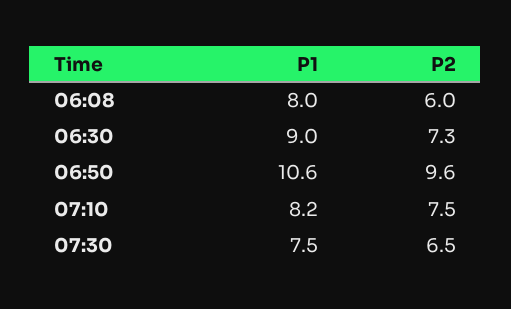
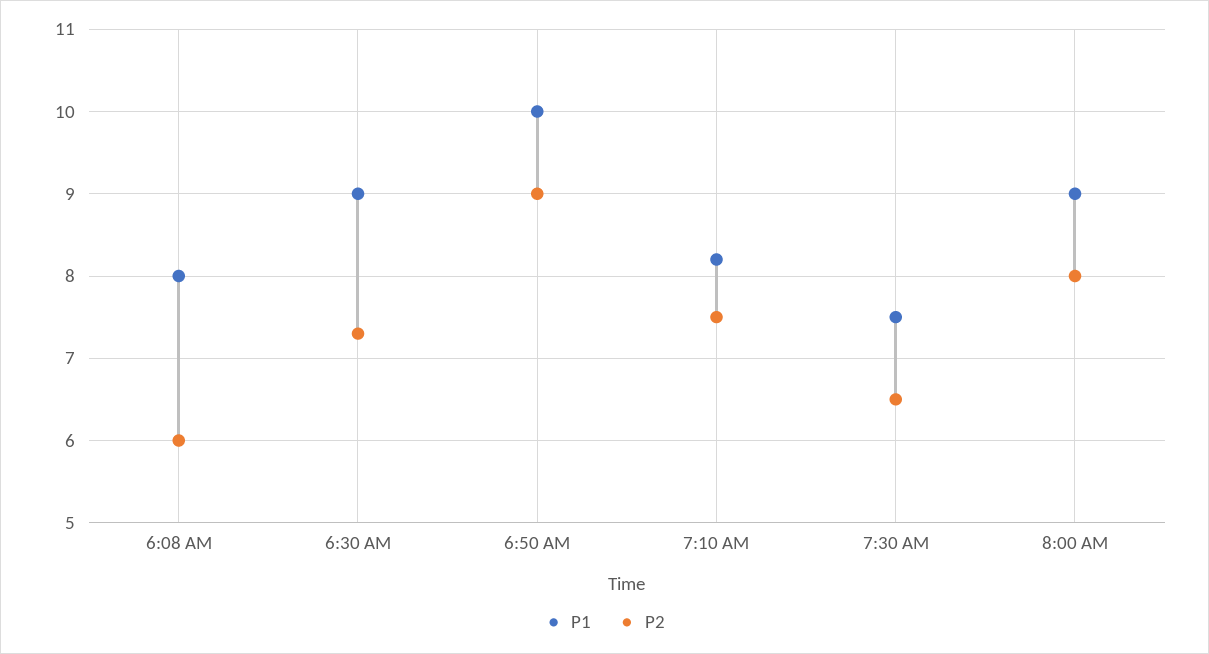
P1, 06:50: 10.6 -> 10
P2, 06:50: 9.6 -> 9
P1, 8:00 AM: none -> 9
P2, 8:00 AM: none -> 8

